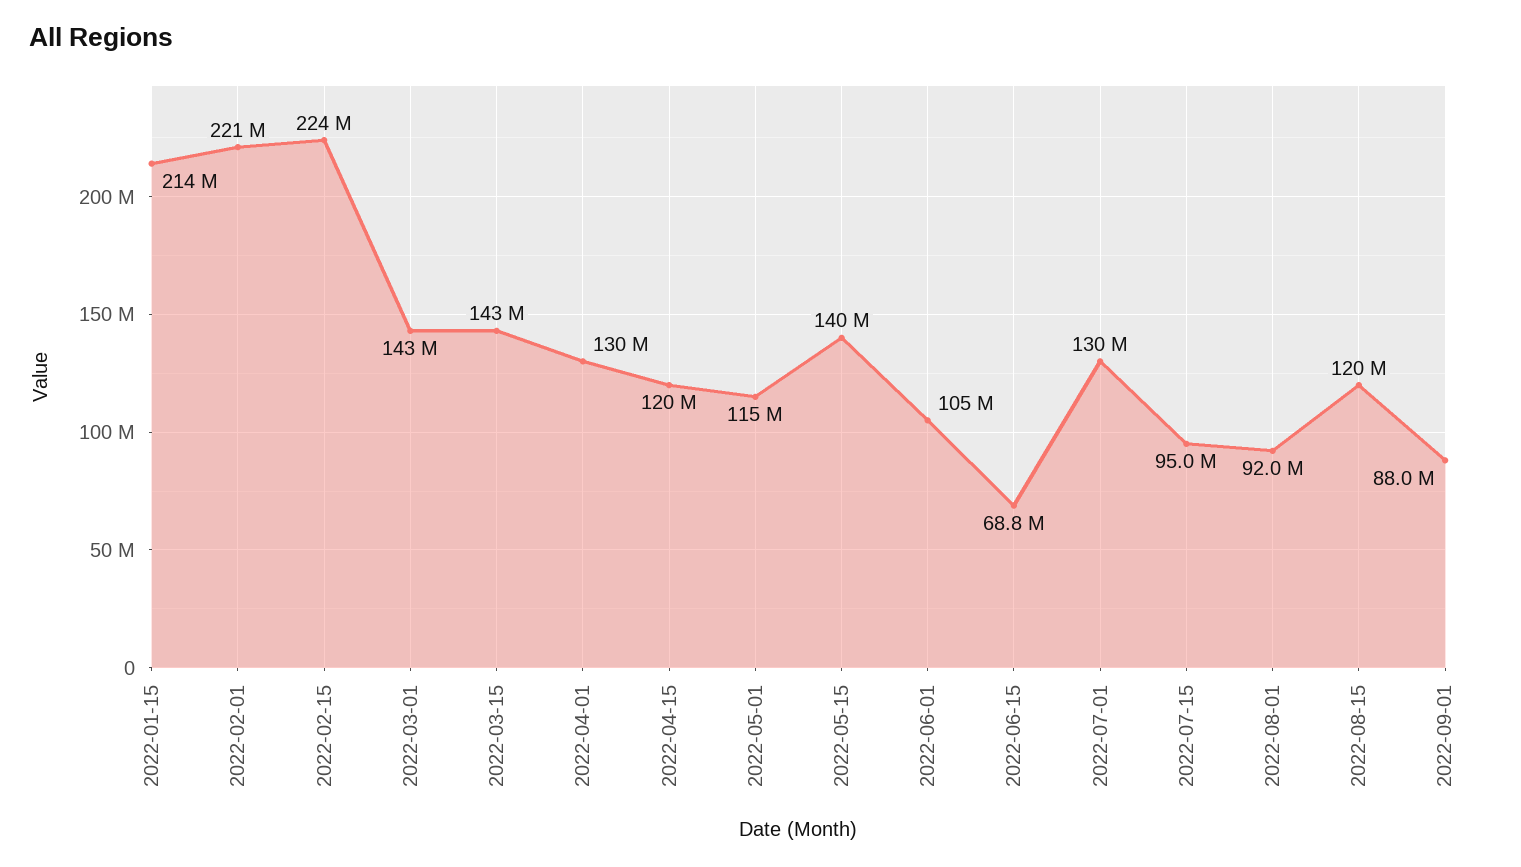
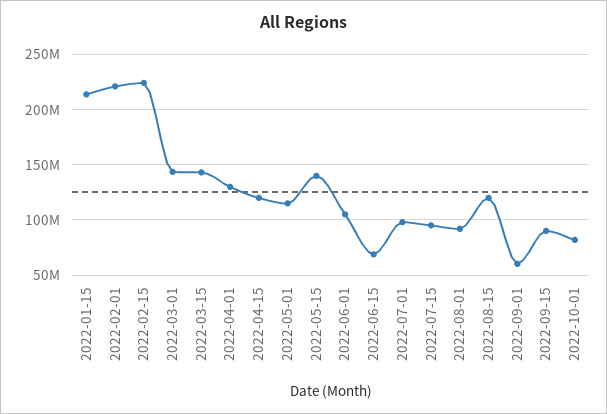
2022-07-01: 130000000 -> 100000000
2022-09-01: 88000000 -> 60000000
2022-09-15: none -> 90000000
2022-10-01: none -> 80000000

